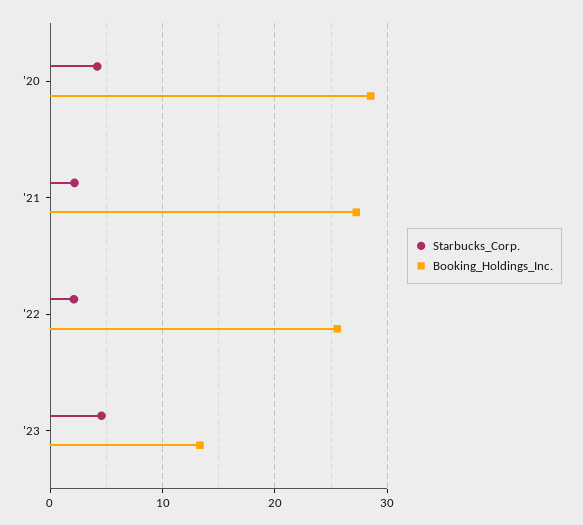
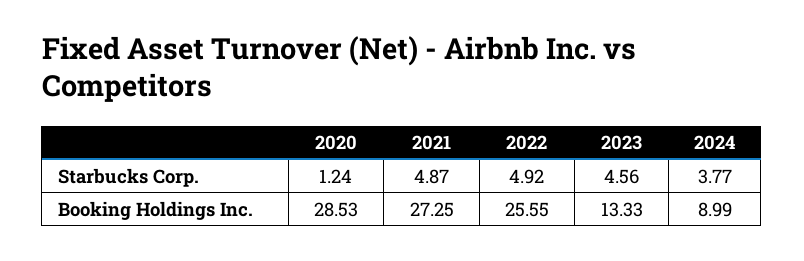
Starbucks_Corp., '20: 4 -> 1.24
Starbucks_Corp., '21: 2 -> 4.87
Starbucks_Corp., '22: 2 -> 4.92
Starbucks_Corp., 2024: none -> 3.77
Booking_Holdings_Inc., 2024: none -> 8.99

